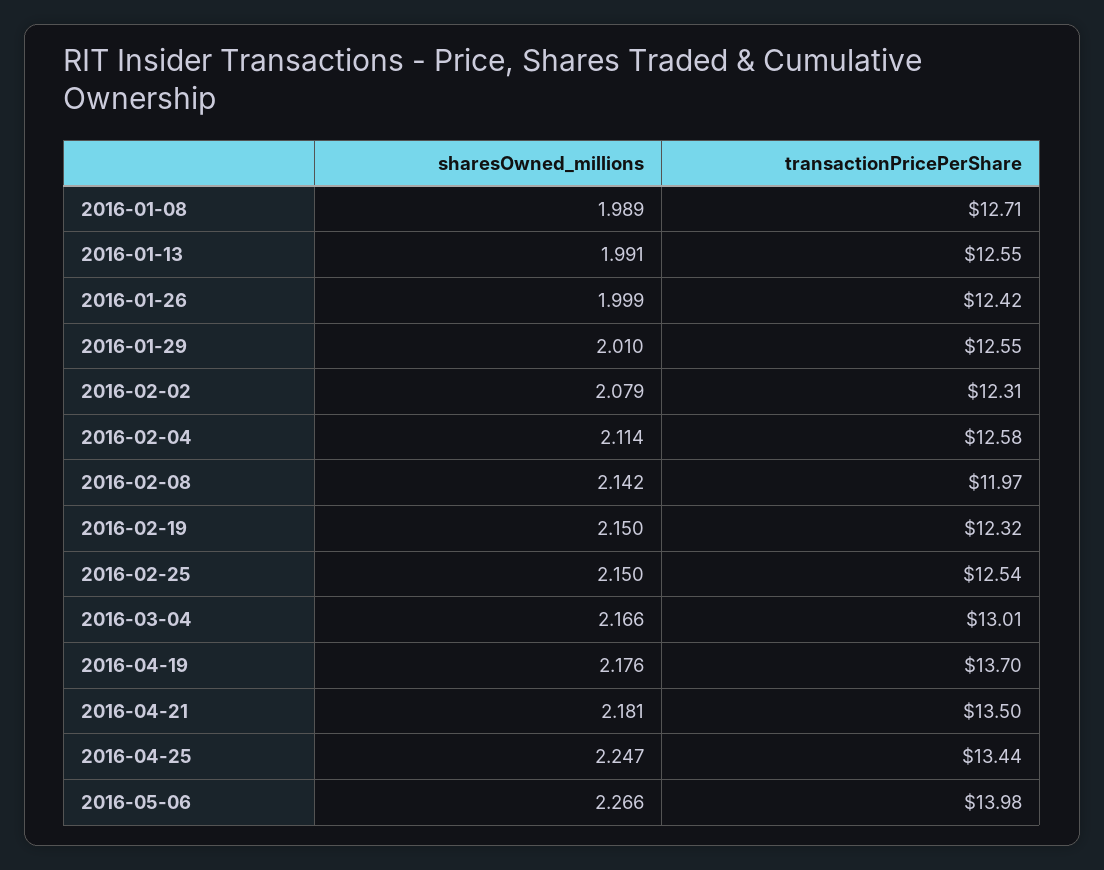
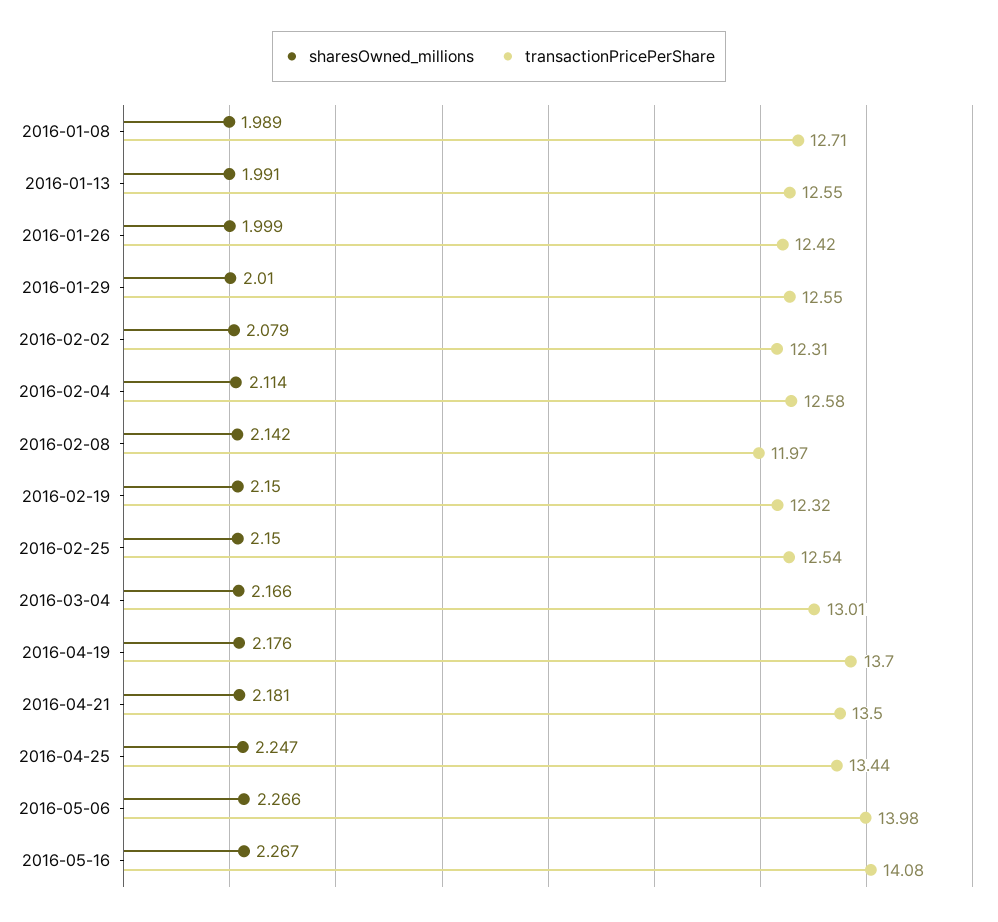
sharesOwned_millions, 2016-05-16: none -> 2.267
transactionPricePerShare, 2016-05-16: none -> 14.08

